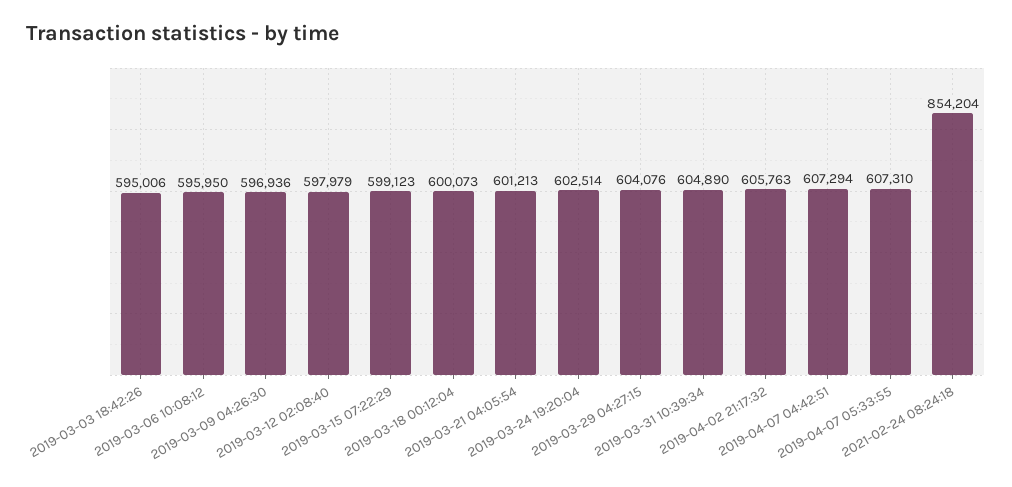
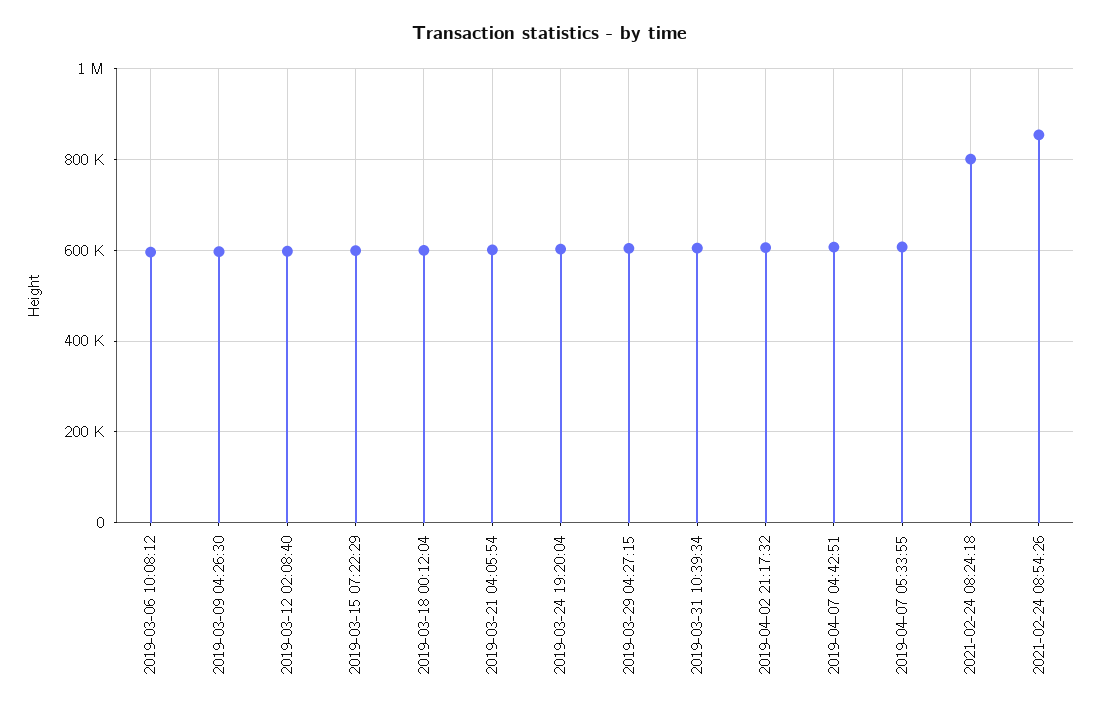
2019-03-03 18:42:26: 595006 -> none
2021-02-24 08:24:18: 854204 -> 800000
2021-02-24 08:54:26: none -> 860000

